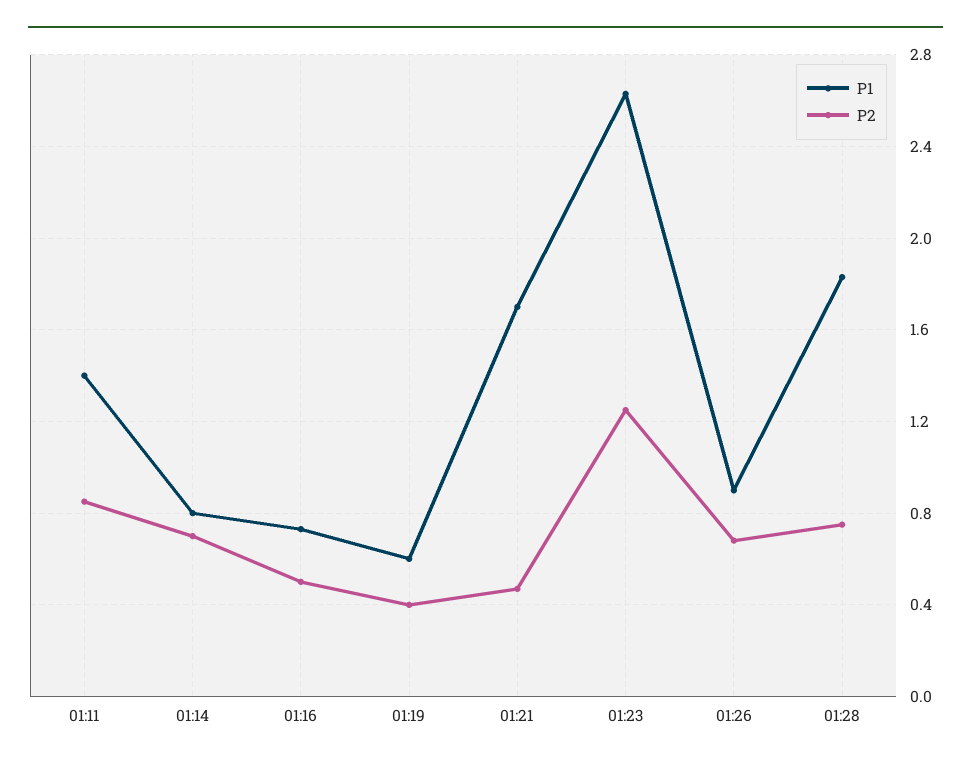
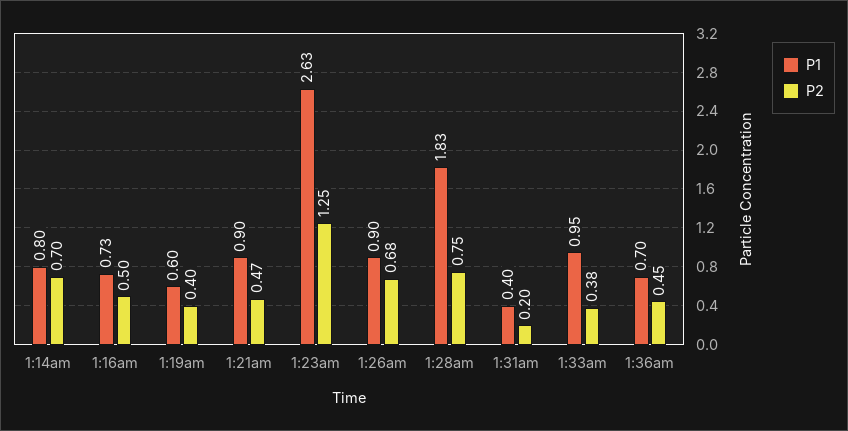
P1, 01:11: 1.4 -> none
P2, 01:11: 0.85 -> none
P1, 01:21: 1.7 -> 0.9
P1, 1:31am: none -> 0.4
P2, 1:31am: none -> 0.2
P1, 1:33am: none -> 0.95
P2, 1:33am: none -> 0.38
P1, 1:36am: none -> 0.7
P2, 1:36am: none -> 0.45

